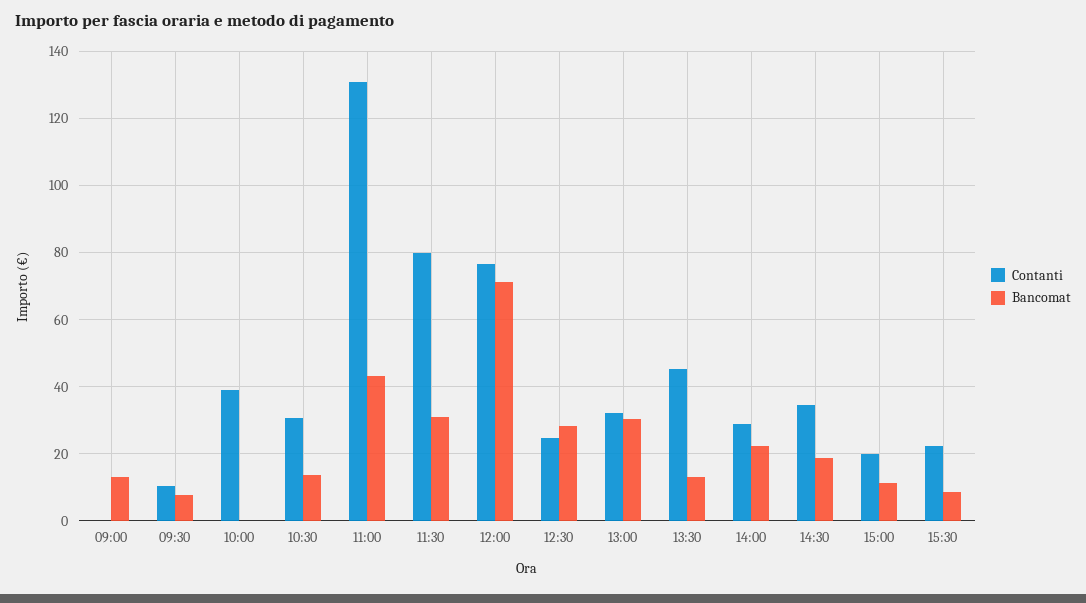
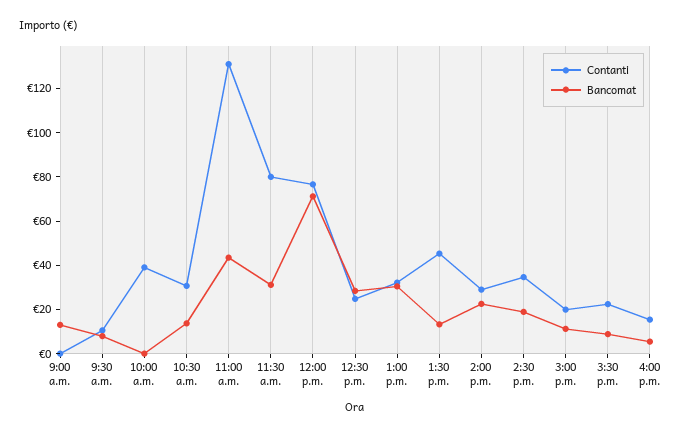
Contanti, 4:00 p.m.: none -> 15
Bancomat, 4:00 p.m.: none -> 5

